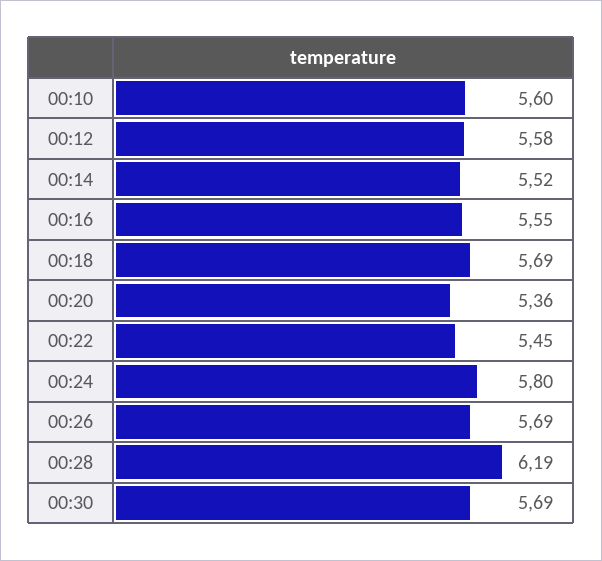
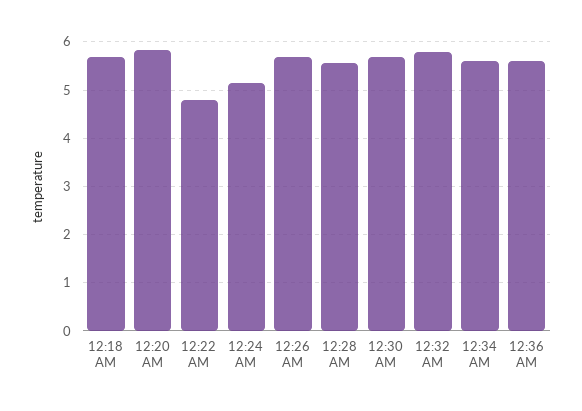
00:10: 5.6 -> none
00:12: 5.58 -> none
00:14: 5.52 -> none
00:16: 5.55 -> none
00:20: 5.36 -> 5.8
00:22: 5.45 -> 4.8
00:24: 5.8 -> 5.2
00:28: 6.19 -> 5.6
12:32 AM: none -> 5.8
12:34 AM: none -> 5.6
12:36 AM: none -> 5.6

